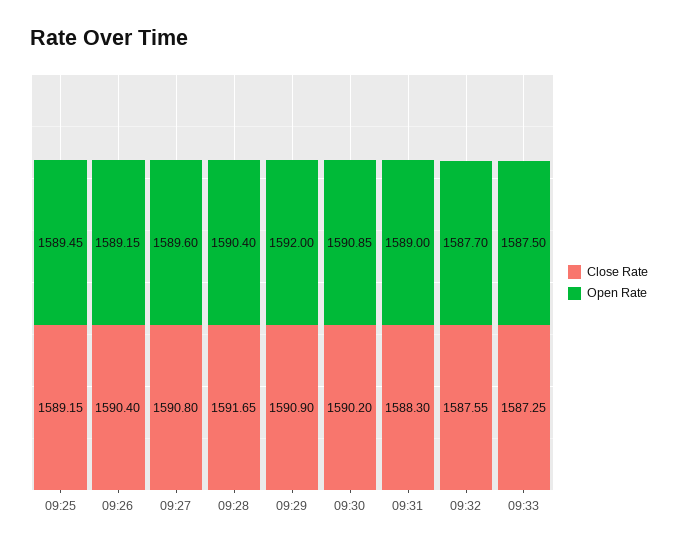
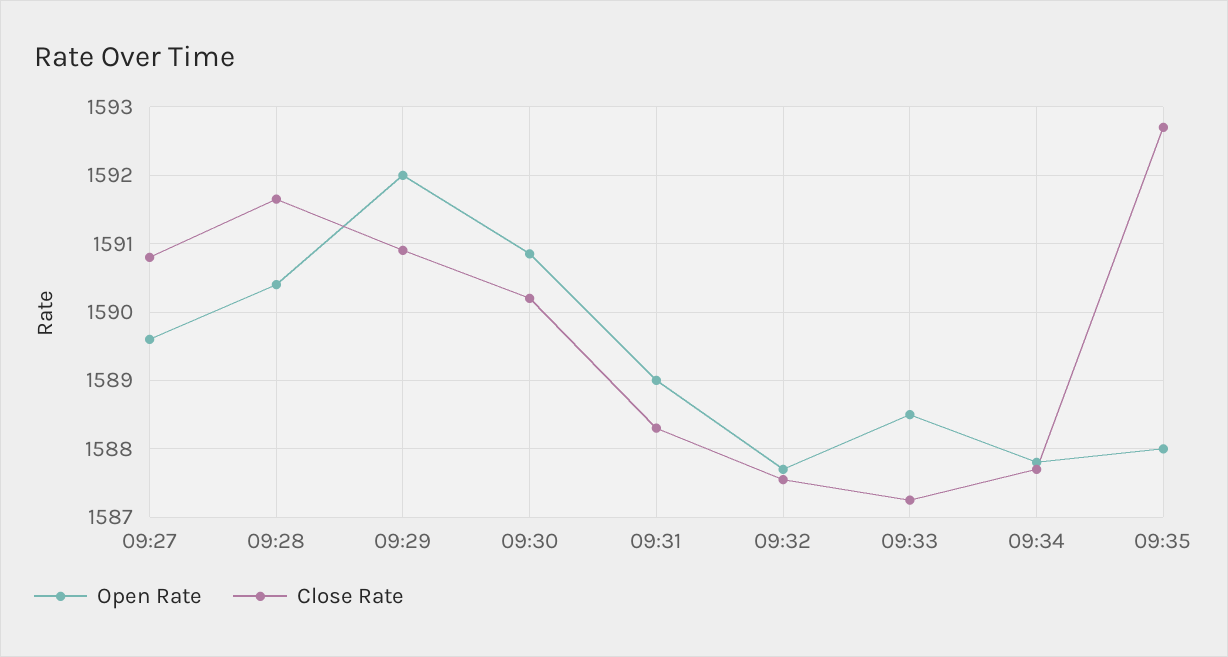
Close Rate, 09:25: 1589.15 -> none
Open Rate, 09:25: 1589.45 -> none
Close Rate, 09:26: 1590.4 -> none
Open Rate, 09:26: 1589.15 -> none
Open Rate, 09:33: 1587.5 -> 1588.5
Open Rate, 09:34: none -> 1587.8
Close Rate, 09:34: none -> 1587.7
Open Rate, 09:35: none -> 1588
Close Rate, 09:35: none -> 1592.7

